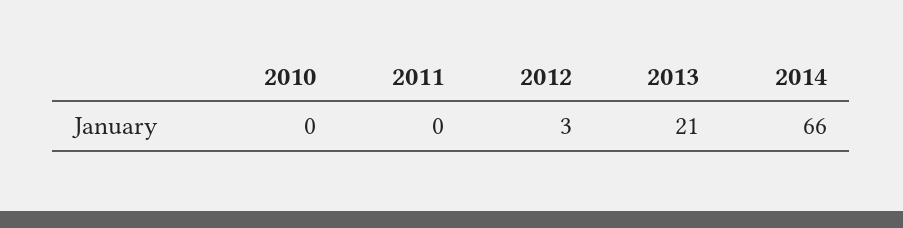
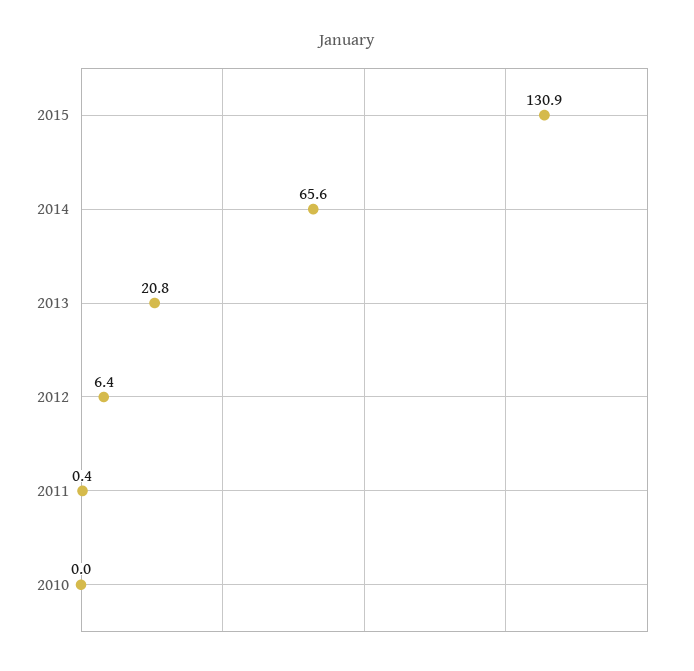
2012: 3 -> 6.4
2015: none -> 130.9

